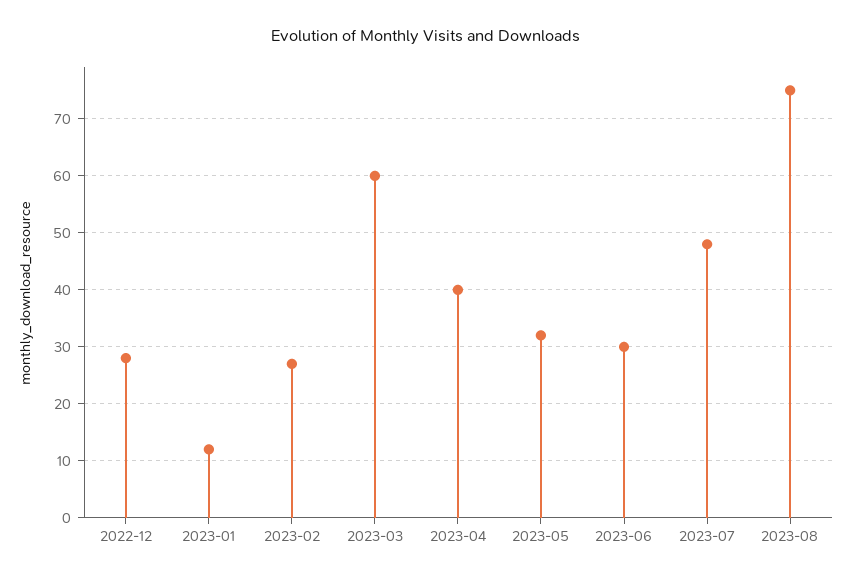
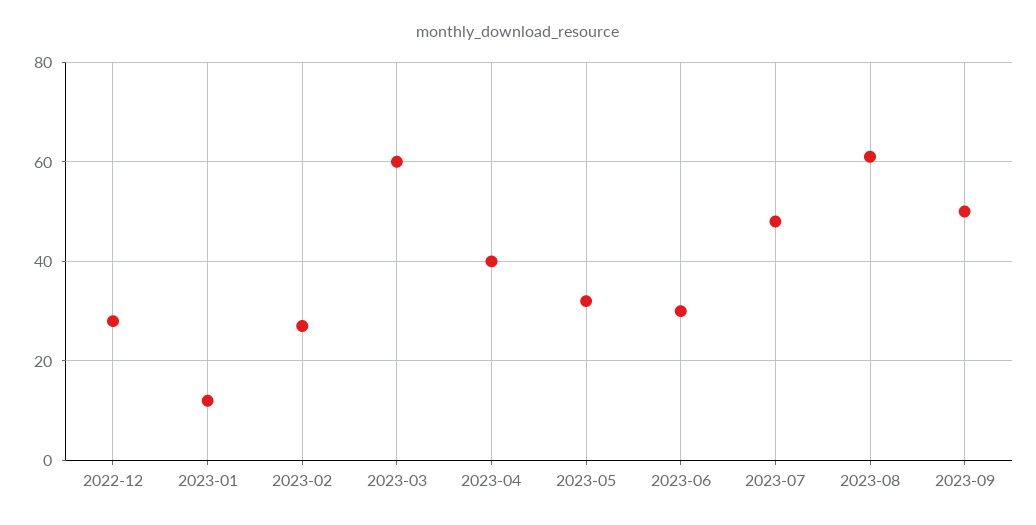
2023-08: 75 -> 60
2023-09: none -> 50

